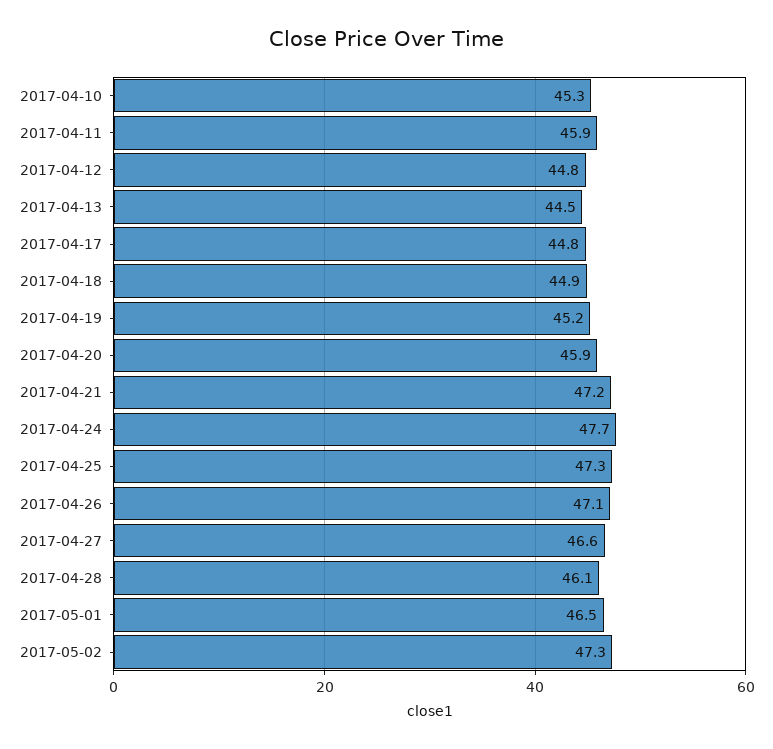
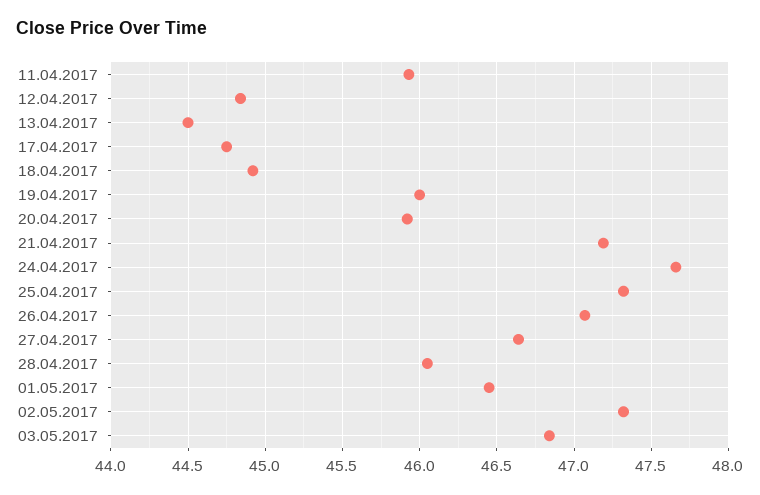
2017-04-10: 45.3 -> none
2017-04-19: 45.2 -> 46
03.05.2017: none -> 46.85

